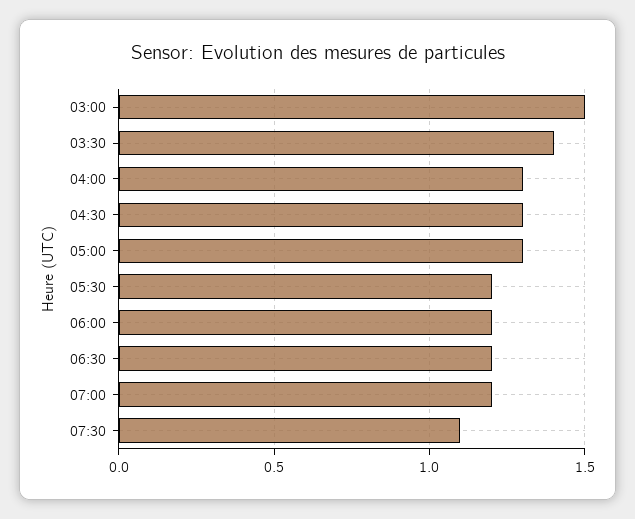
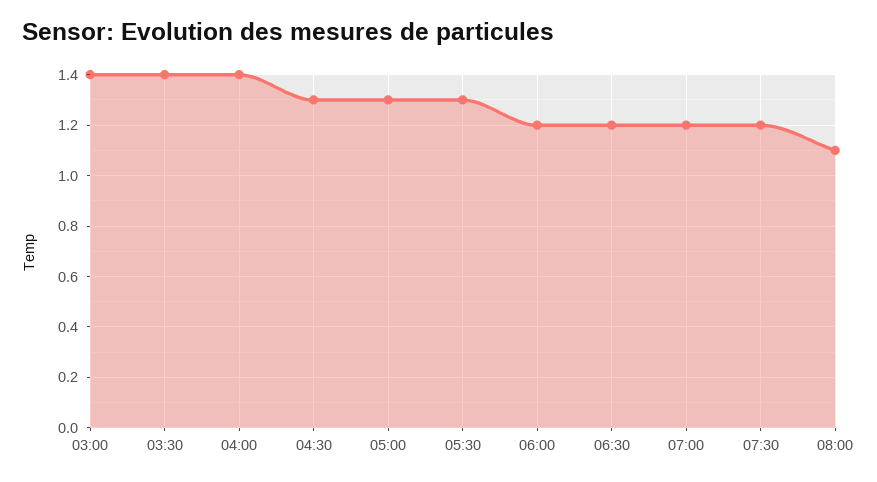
03:00: 1.5 -> 1.4
04:00: 1.3 -> 1.4
05:30: 1.2 -> 1.3
07:30: 1.1 -> 1.2
08:00: none -> 1.1

